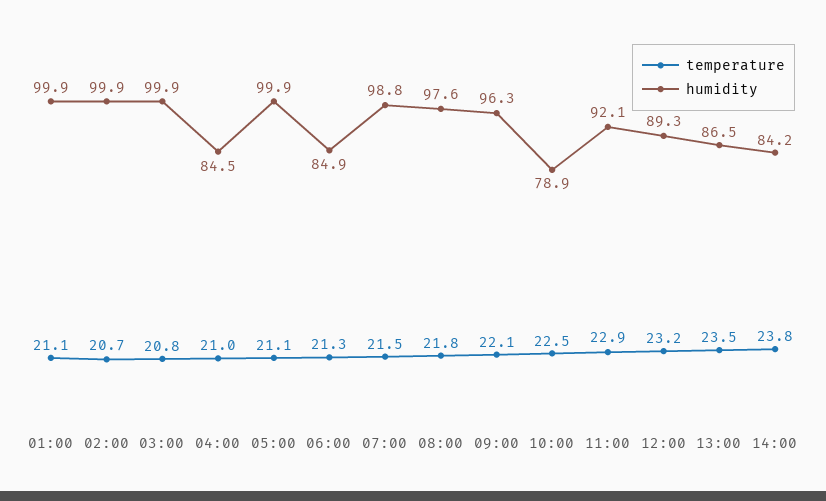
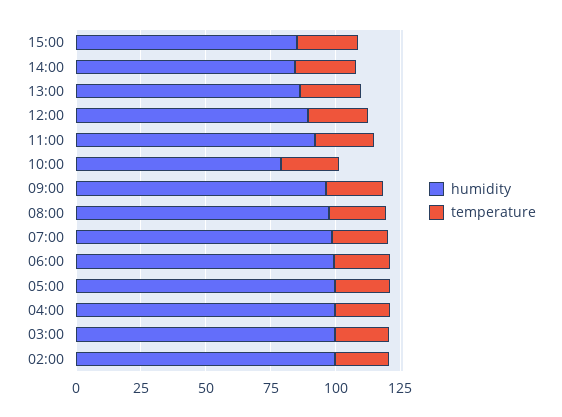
temperature, 01:00: 21.1 -> none
humidity, 01:00: 99.9 -> none
humidity, 04:00: 84.5 -> 100
humidity, 06:00: 84.9 -> 100
humidity, 15:00: none -> 85
temperature, 15:00: none -> 25

